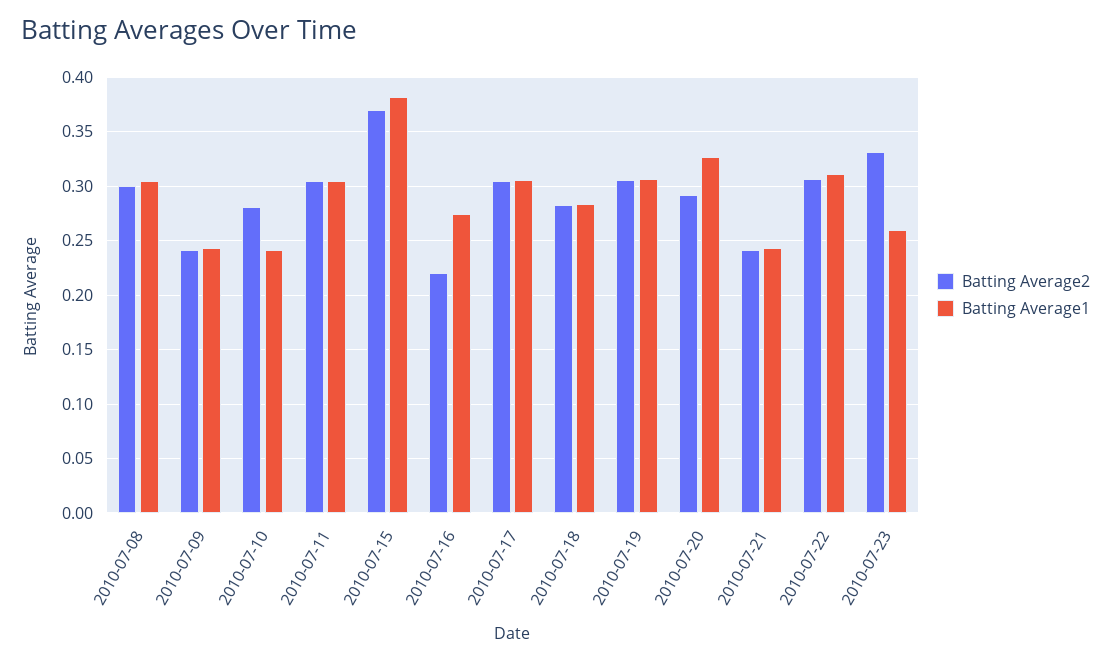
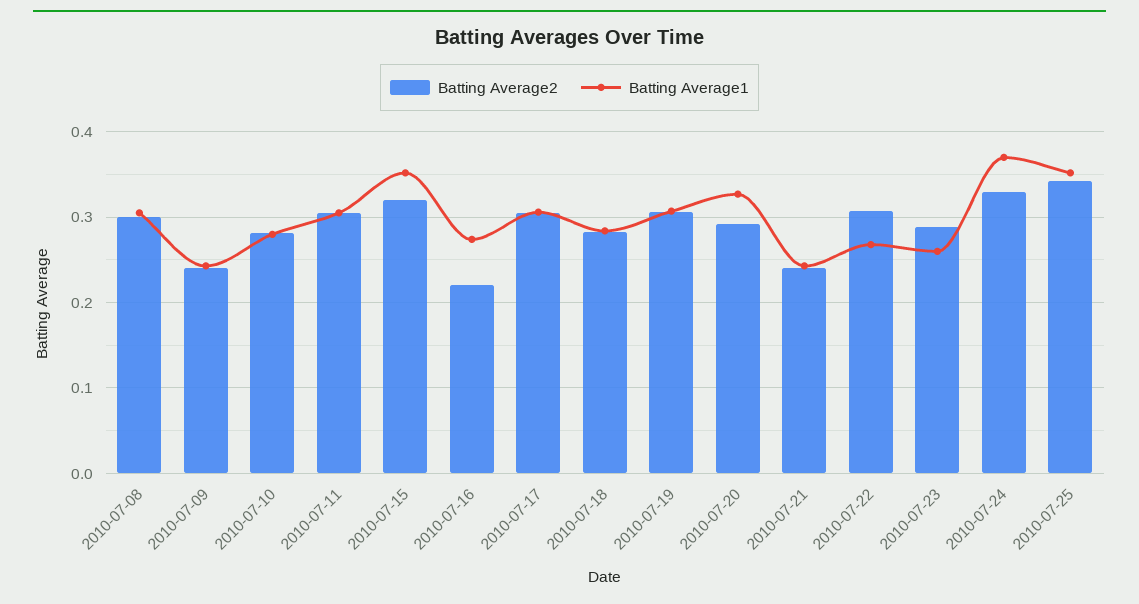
Batting Average1, 2010-07-10: 0.24 -> 0.28
Batting Average2, 2010-07-15: 0.37 -> 0.32
Batting Average1, 2010-07-15: 0.38 -> 0.35
Batting Average1, 2010-07-22: 0.31 -> 0.27
Batting Average2, 2010-07-23: 0.33 -> 0.29
Batting Average2, 2010-07-24: none -> 0.33
Batting Average1, 2010-07-24: none -> 0.37
Batting Average2, 2010-07-25: none -> 0.34
Batting Average1, 2010-07-25: none -> 0.35

